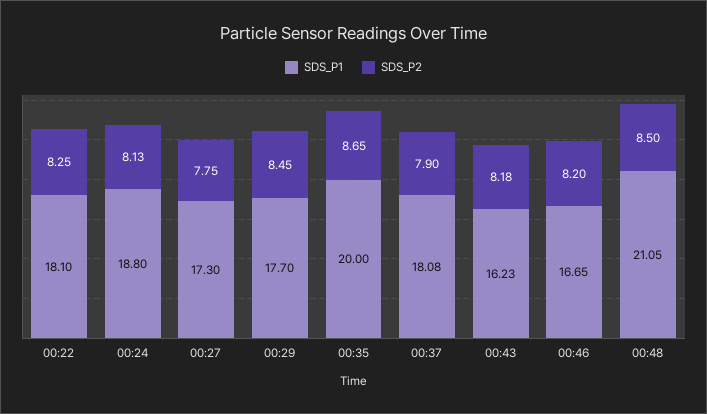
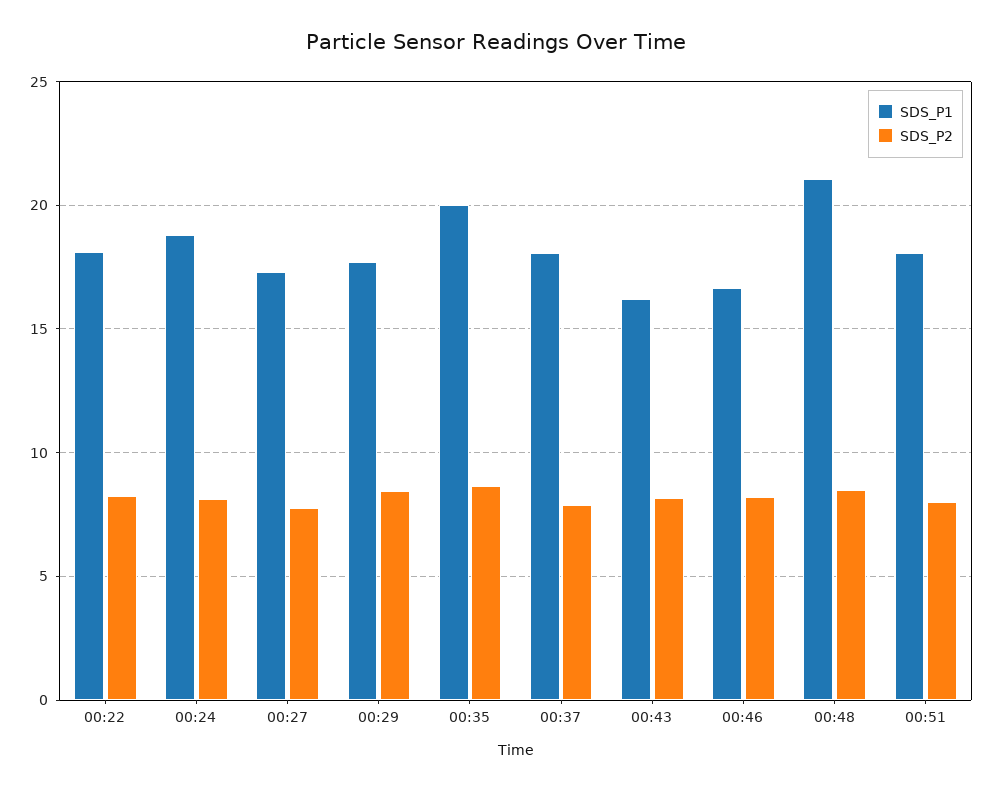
SDS_P1, 00:51: none -> 18
SDS_P2, 00:51: none -> 8

